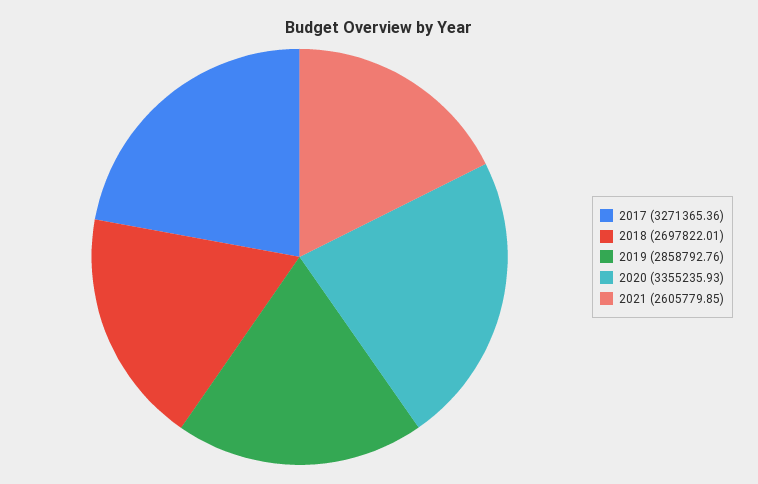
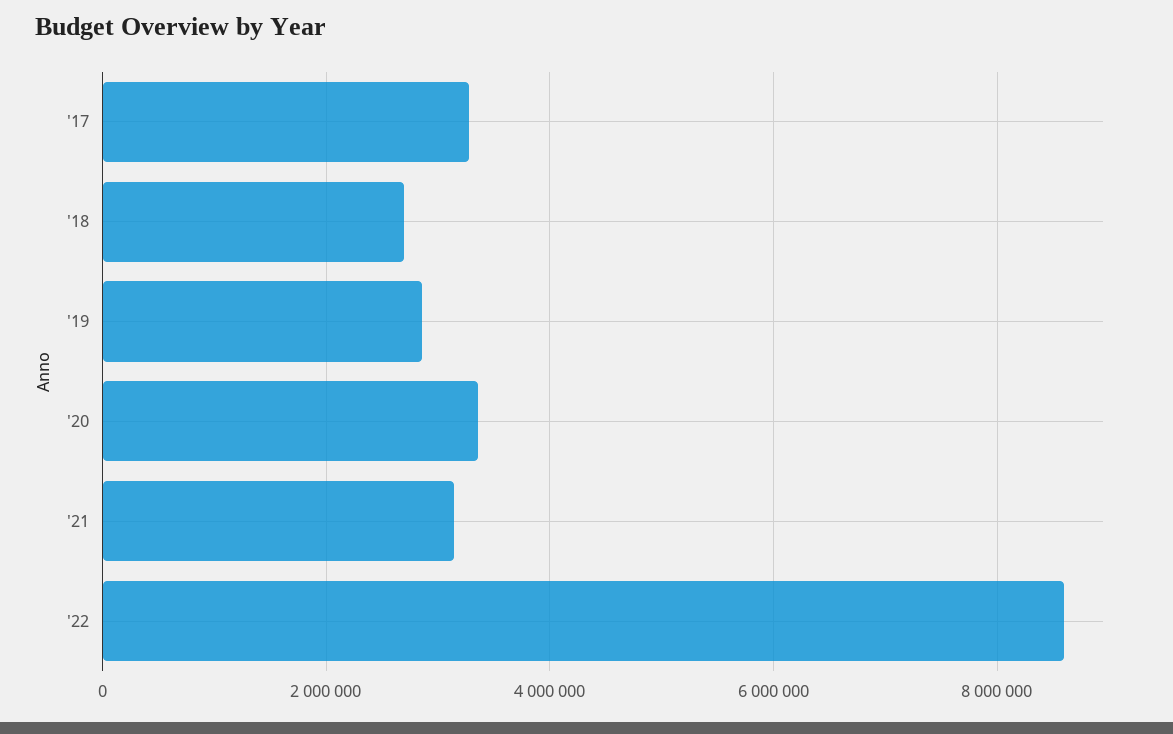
2021: 2605779.85 -> 3200000
'22: none -> 8600000

